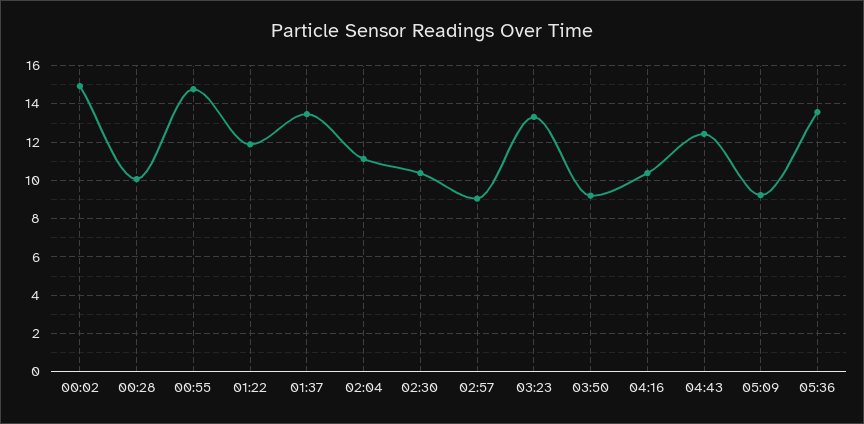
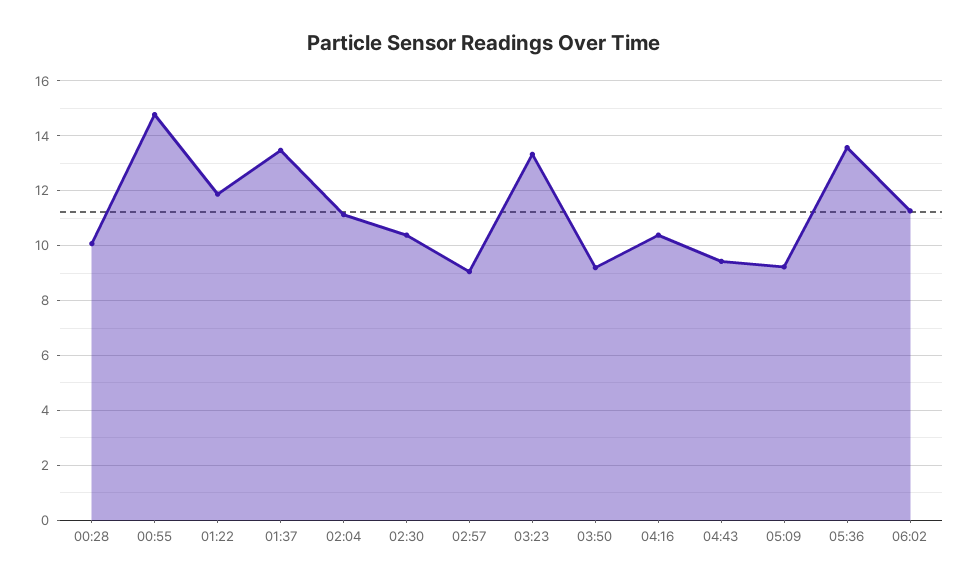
00:02: 15 -> none
04:43: 12.5 -> 9.5
06:02: none -> 11.25

